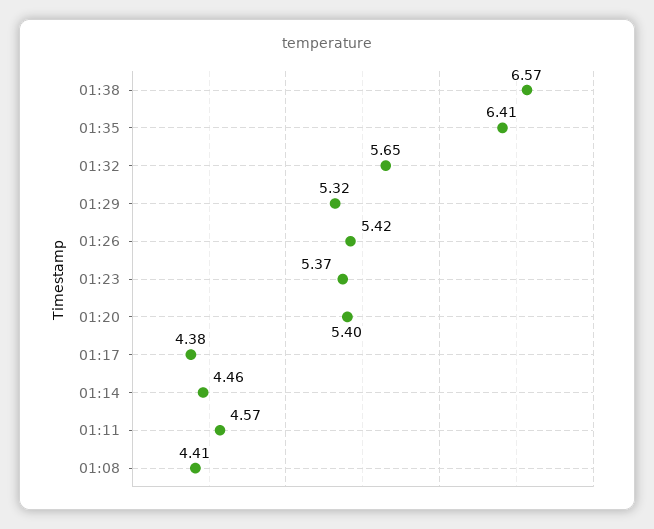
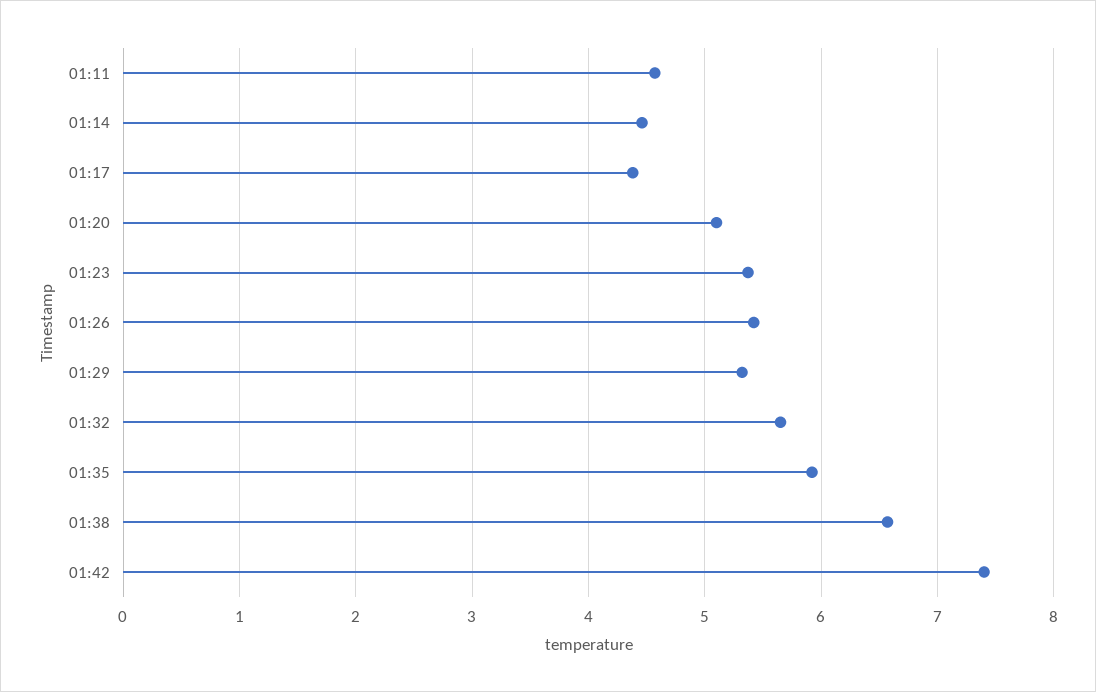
01:35: 6.41 -> 5.9
01:20: 5.4 -> 5.1
01:08: 4.41 -> none
01:42: none -> 7.4

